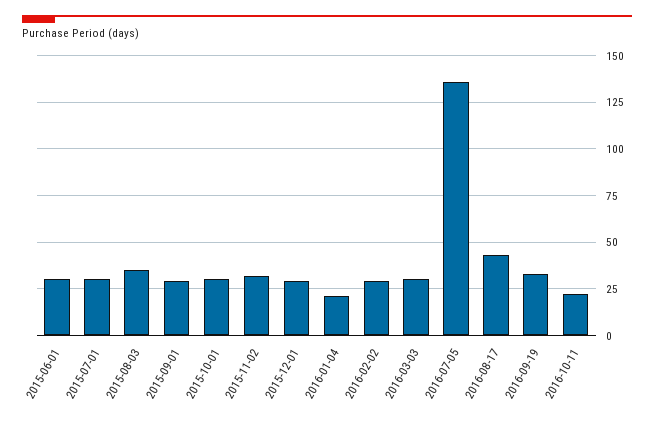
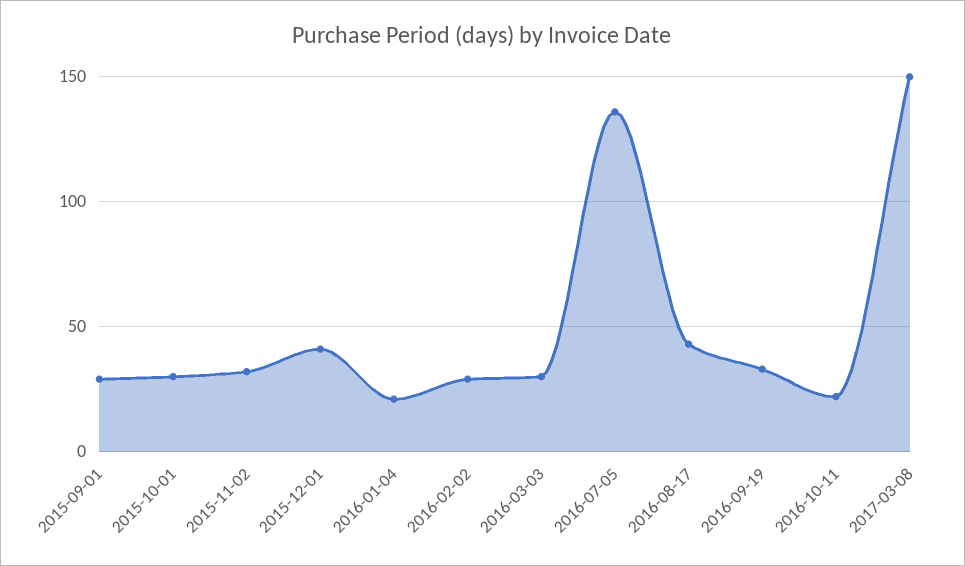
2015-06-01: 30 -> none
2015-07-01: 30 -> none
2015-08-03: 35 -> none
2015-12-01: 30 -> 40
2017-03-08: none -> 150

